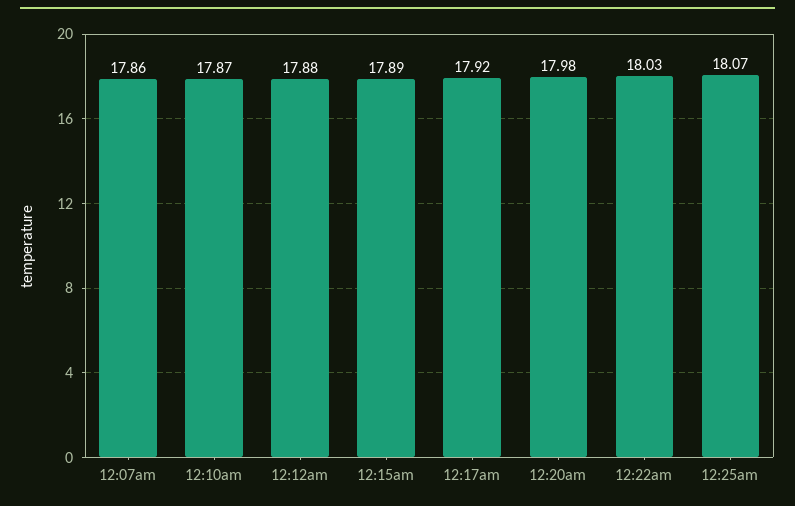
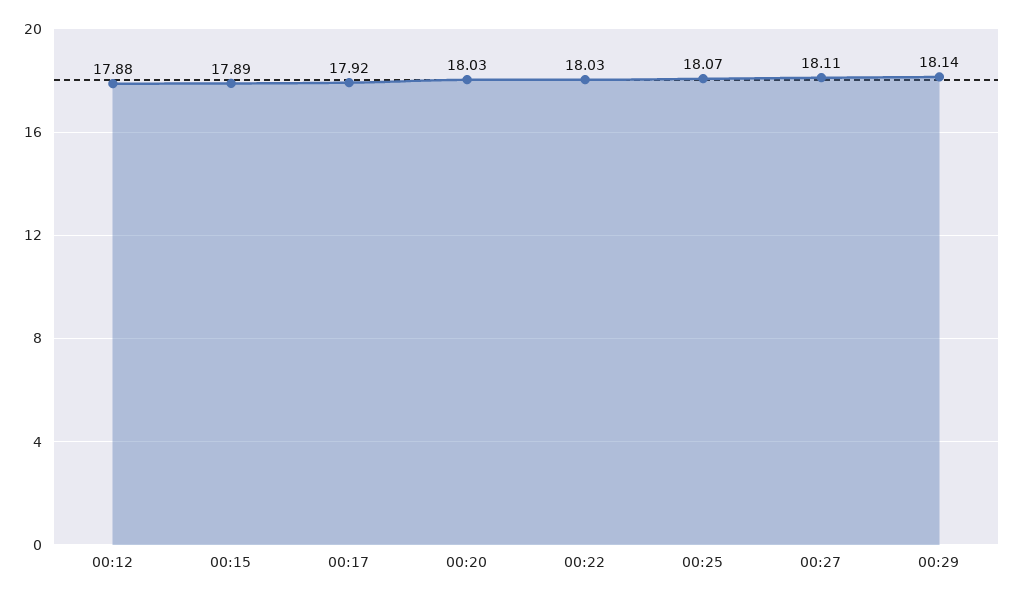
12:07am: 17.86 -> none
12:10am: 17.87 -> none
12:20am: 17.98 -> 18.03
00:27: none -> 18.11
00:29: none -> 18.14

